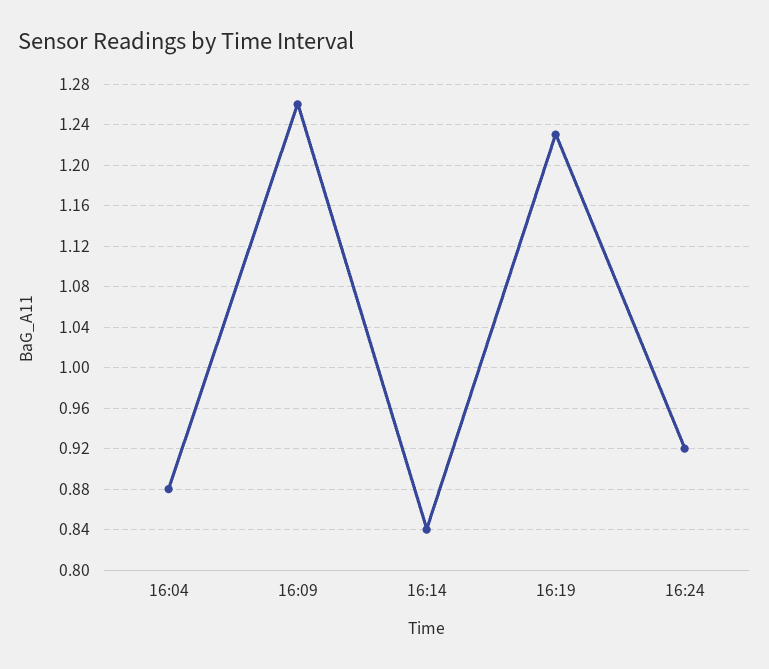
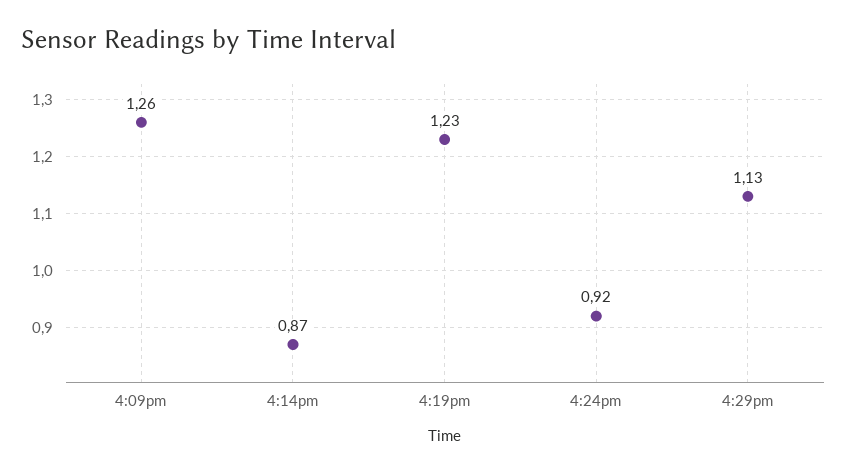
16:04: 0.88 -> none
16:14: 0.84 -> 0.87
4:29pm: none -> 1.13

